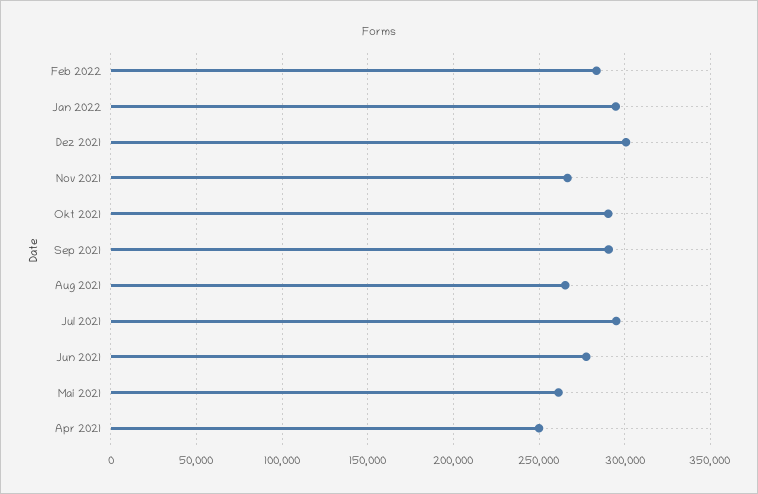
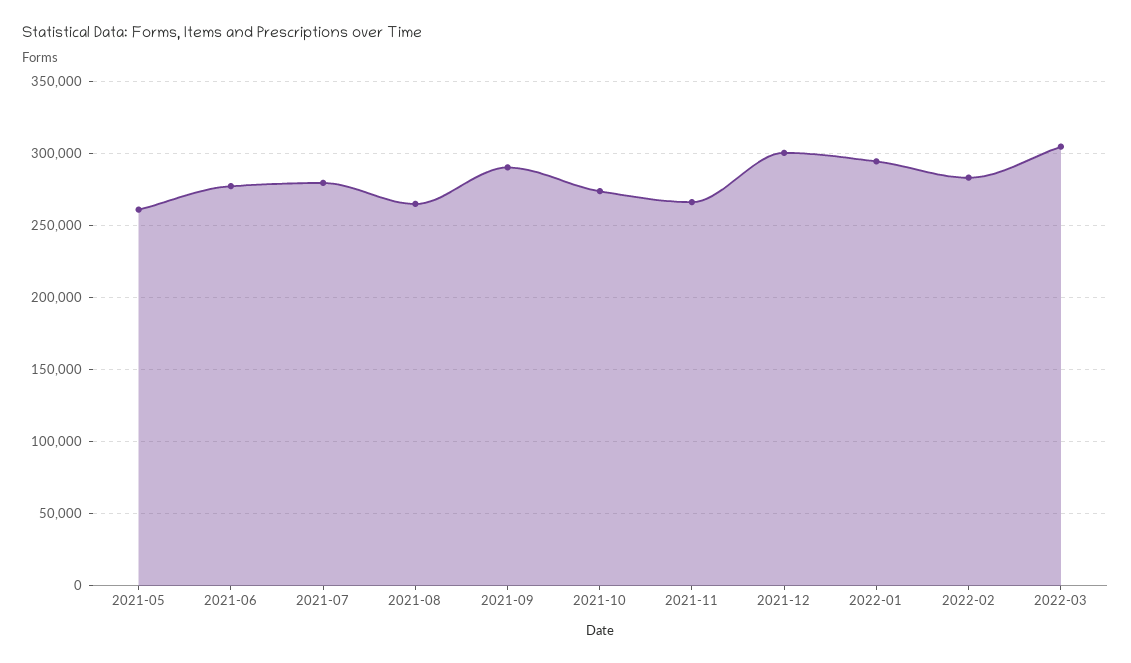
Okt 2021: 290000 -> 275000
Jul 2021: 295000 -> 280000
Apr 2021: 250000 -> none
2022-03: none -> 305000

